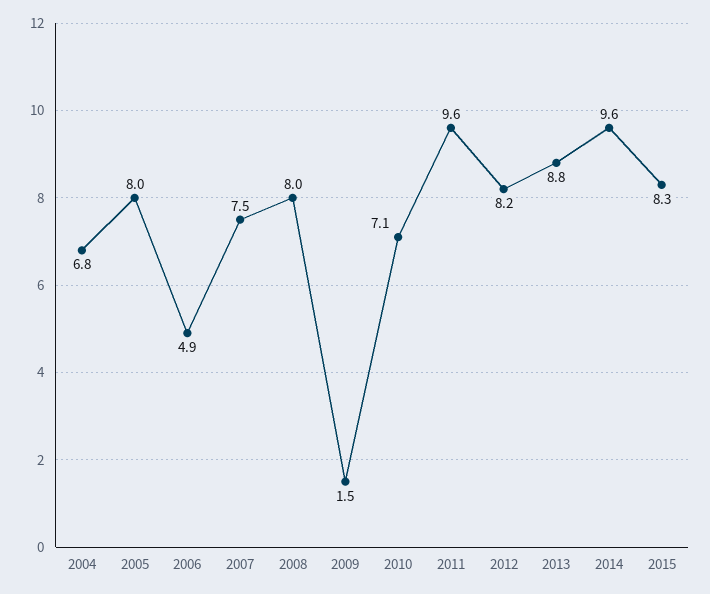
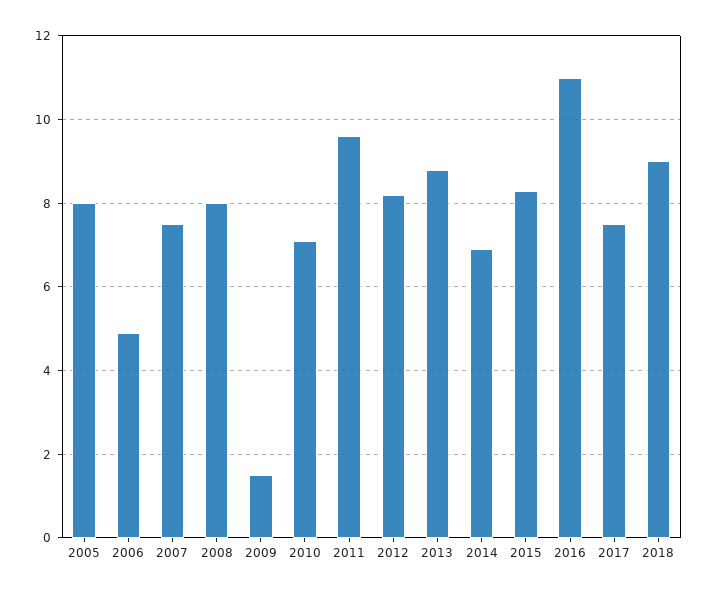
2004: 6.8 -> none
2014: 9.6 -> 7
2016: none -> 11
2017: none -> 7.5
2018: none -> 9

